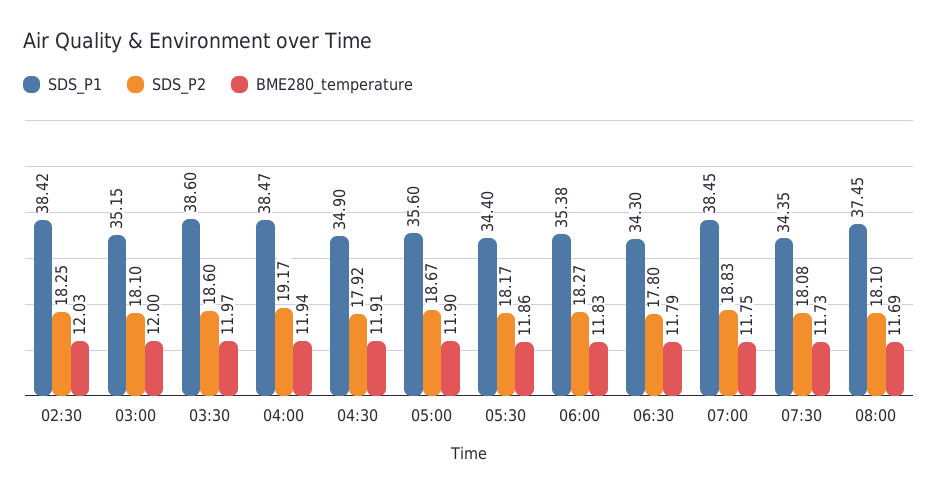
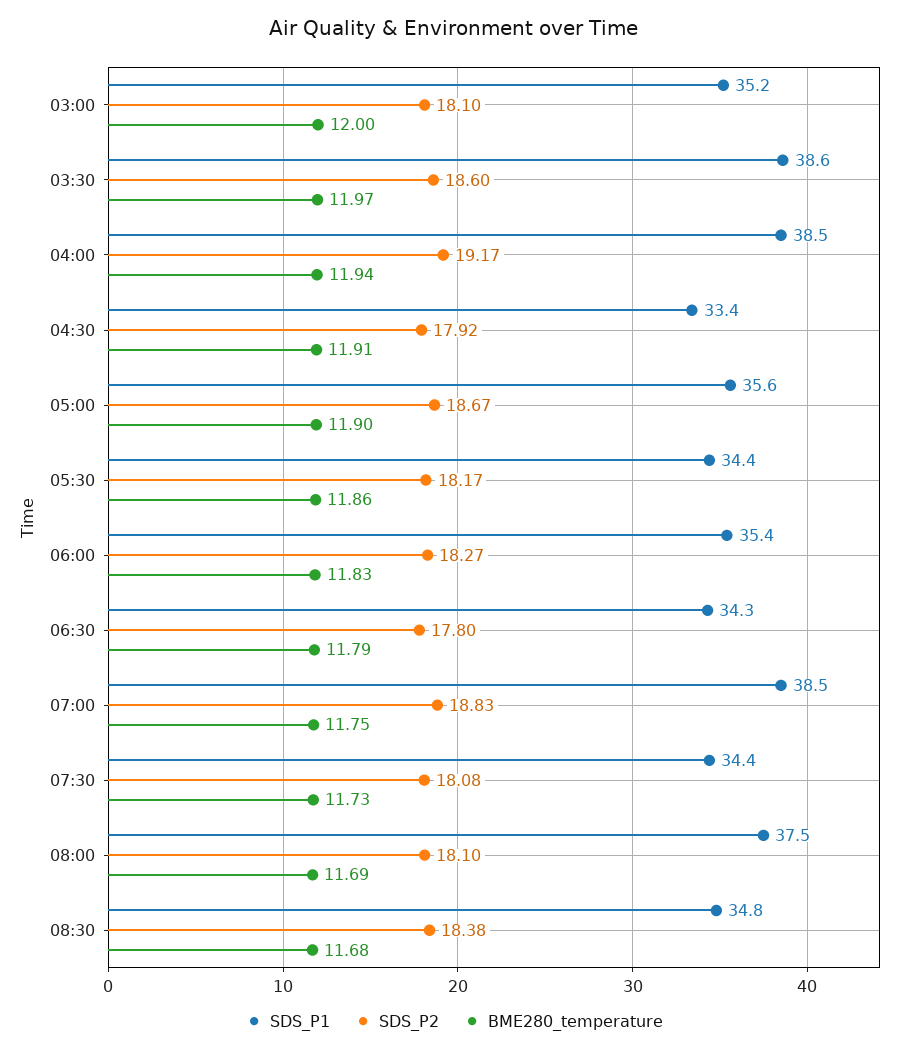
SDS_P1, 02:30: 38.42 -> none
SDS_P2, 02:30: 18.25 -> none
BME280_temperature, 02:30: 12.03 -> none
SDS_P1, 04:30: 34.9 -> 33.4
SDS_P1, 08:30: none -> 34.8
SDS_P2, 08:30: none -> 18.38
BME280_temperature, 08:30: none -> 11.68

